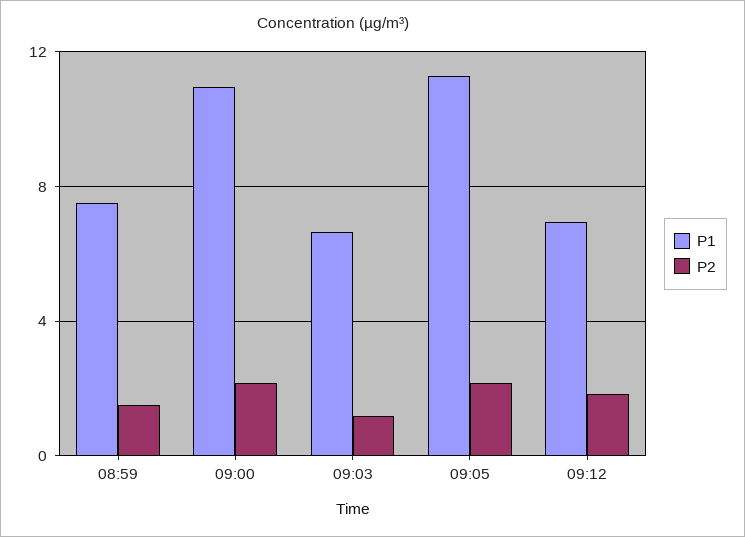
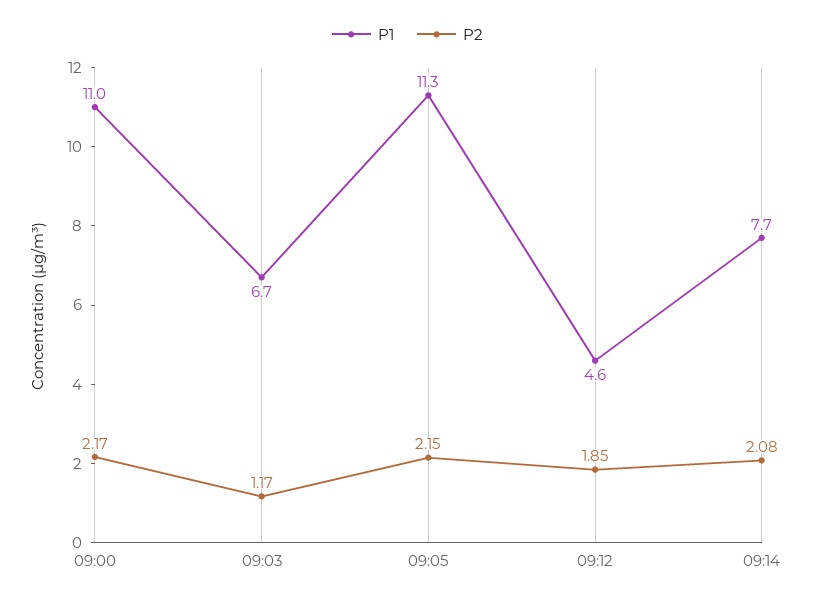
P1, 08:59: 7.5 -> none
P2, 08:59: 1.5 -> none
P1, 09:12: 7 -> 4.6
P1, 09:14: none -> 7.7
P2, 09:14: none -> 2.08

